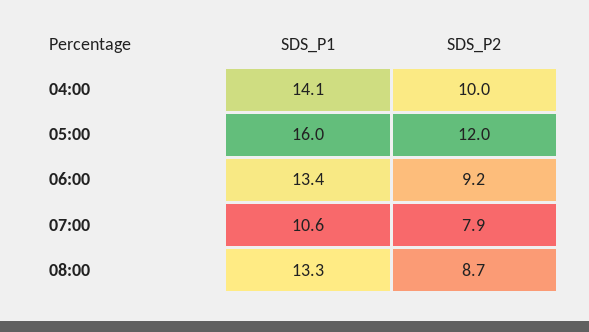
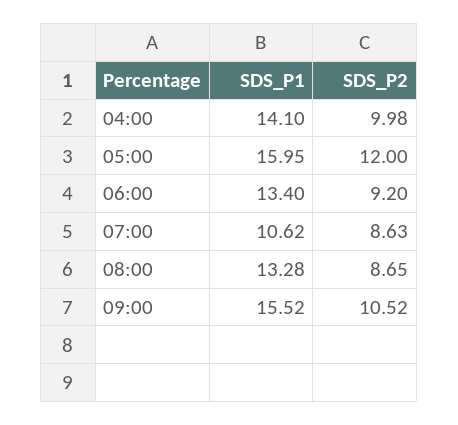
SDS_P2, 07:00: 7.9 -> 8.63
SDS_P1, 09:00: none -> 15.52
SDS_P2, 09:00: none -> 10.52

